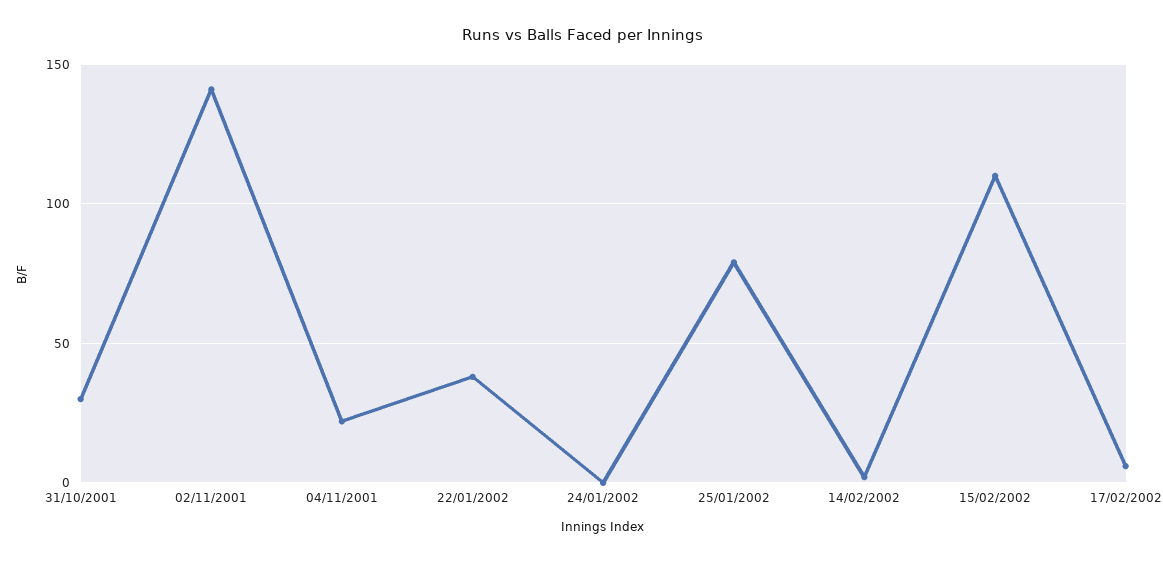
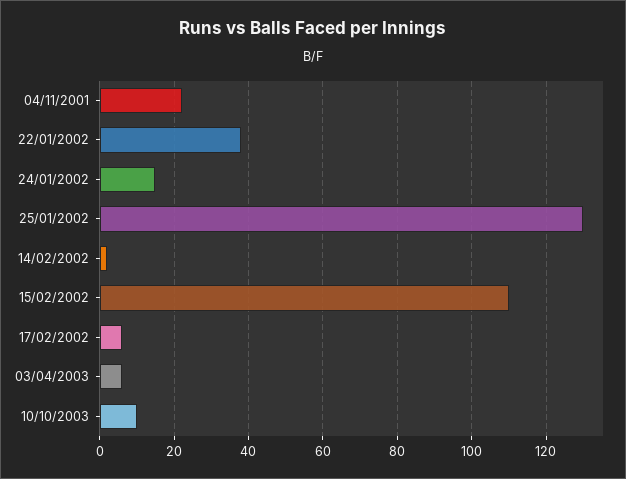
31/10/2001: 30 -> none
02/11/2001: 140 -> none
24/01/2002: 0 -> 15
25/01/2002: 80 -> 130
03/04/2003: none -> 5
10/10/2003: none -> 10

